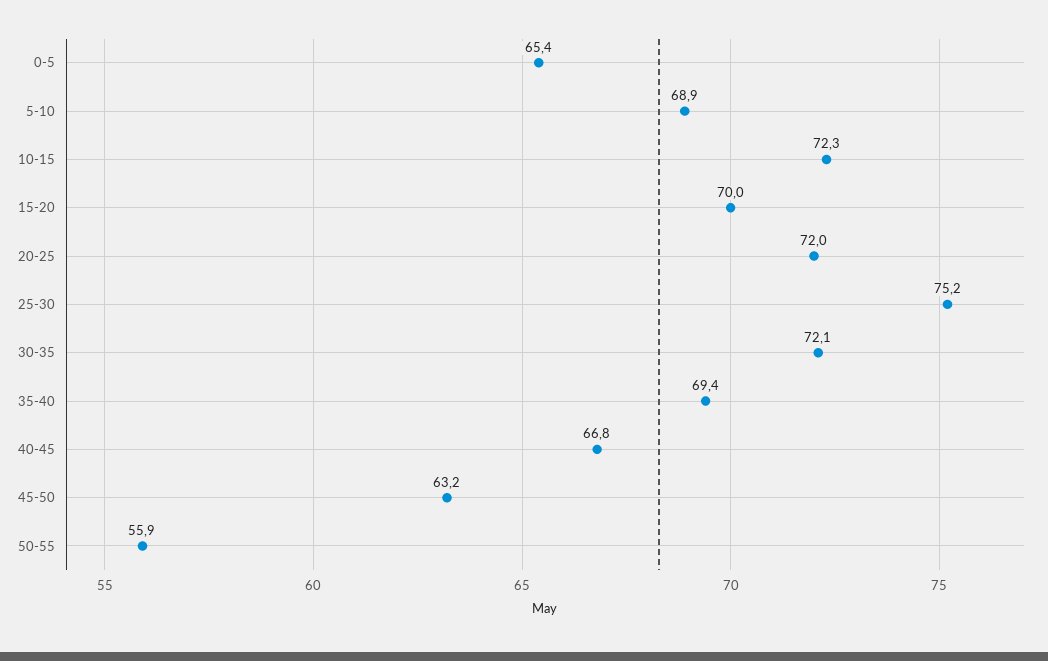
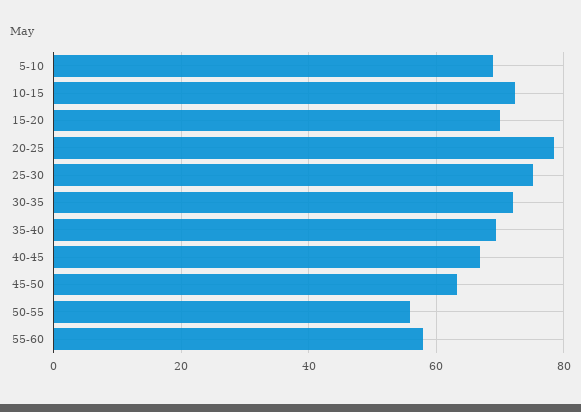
0-5: 65.4 -> none
20-25: 72 -> 78
55-60: none -> 58

